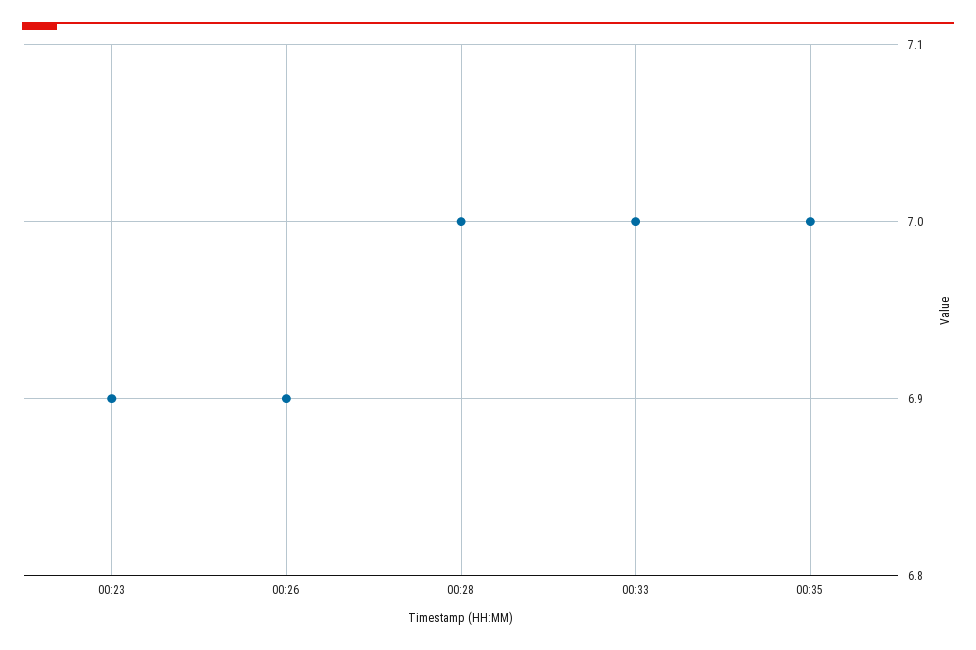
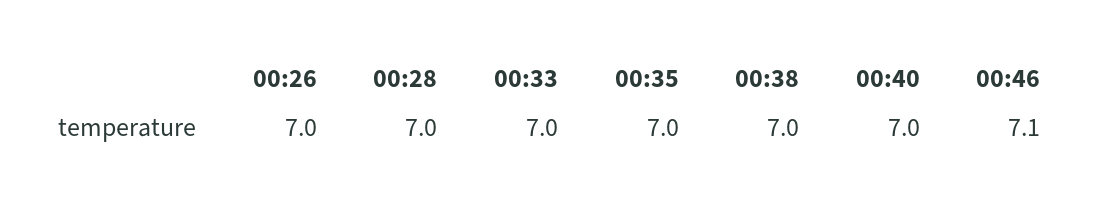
00:23: 6.9 -> none
00:26: 6.9 -> 7
00:38: none -> 7
00:40: none -> 7
00:46: none -> 7.1

